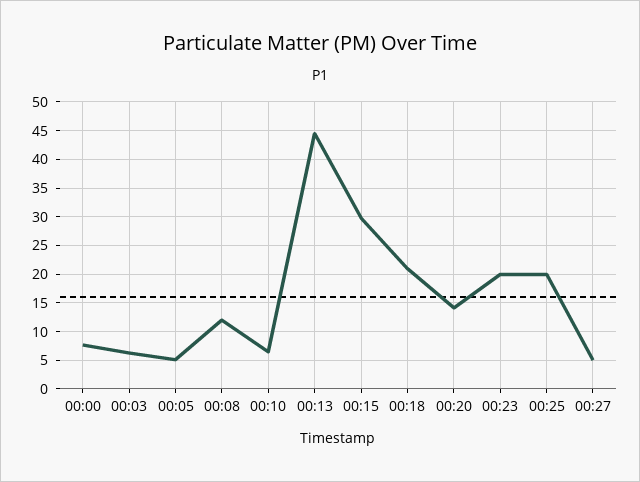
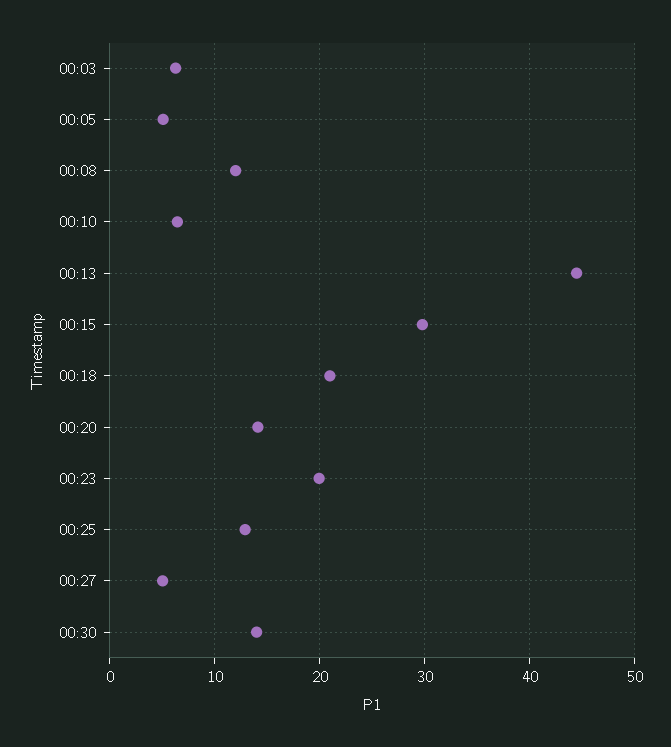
00:00: 7.5 -> none
00:25: 20 -> 13
00:30: none -> 14

